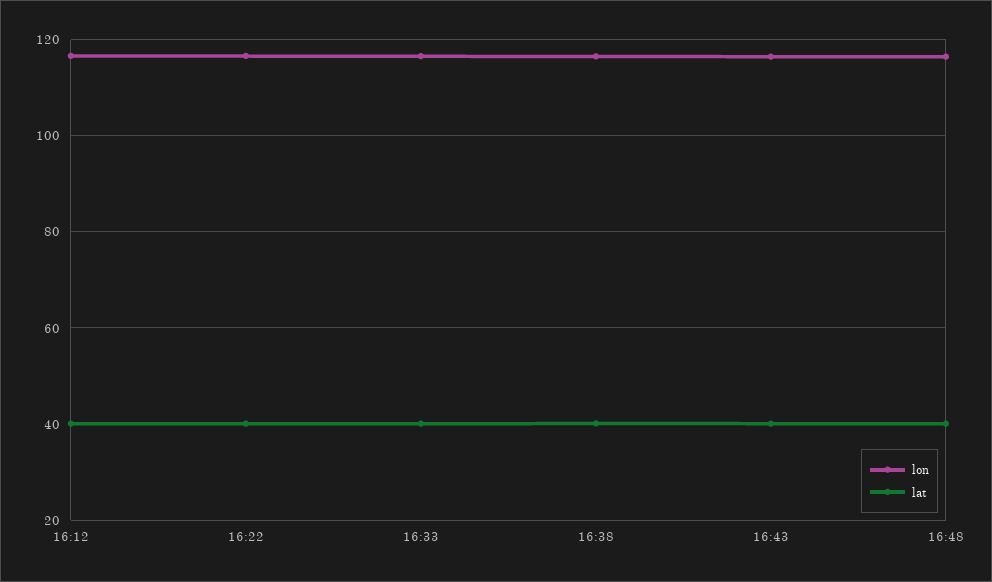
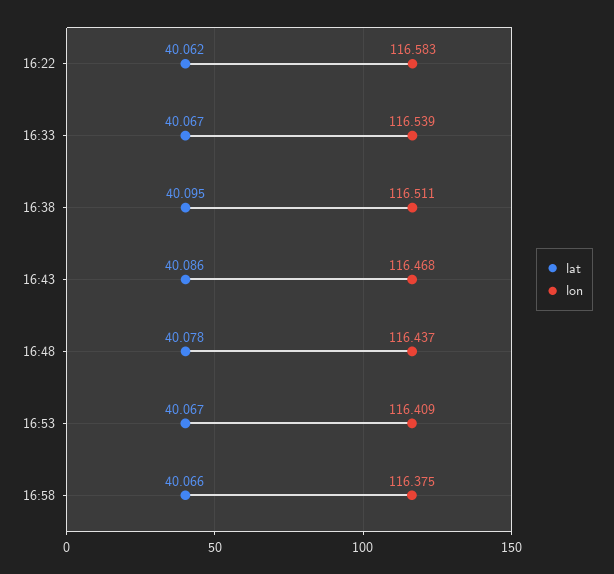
lon, 16:12: 116 -> none
lat, 16:12: 40 -> none
lat, 16:53: none -> 40.067
lon, 16:53: none -> 116.409
lat, 16:58: none -> 40.066
lon, 16:58: none -> 116.375

